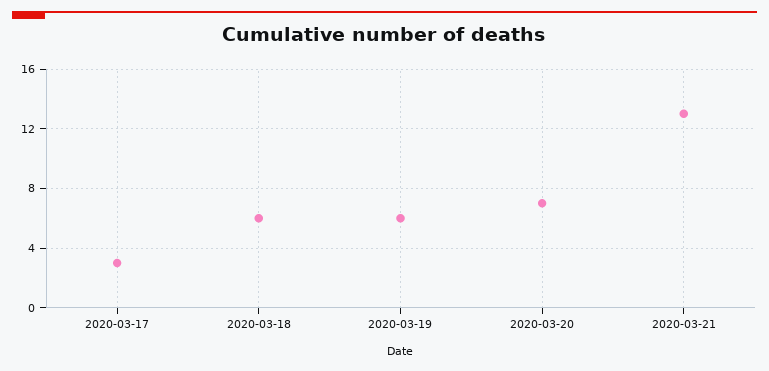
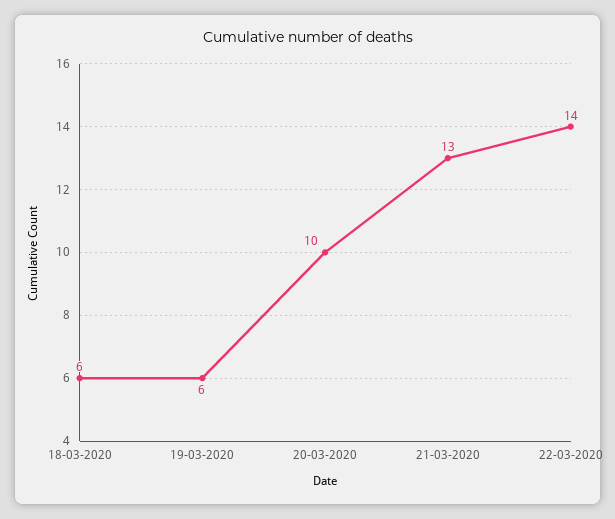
2020-03-17: 3 -> none
2020-03-20: 7 -> 10
22-03-2020: none -> 14

